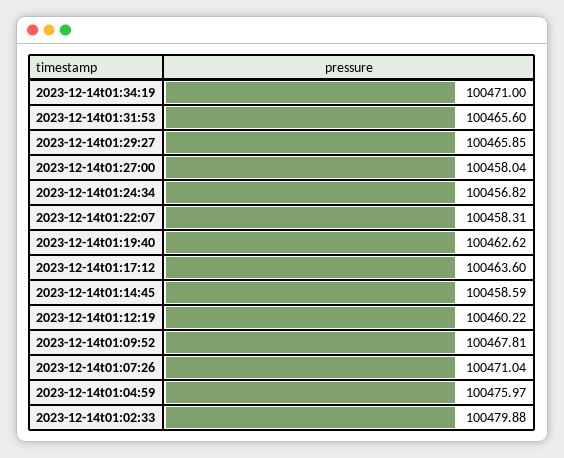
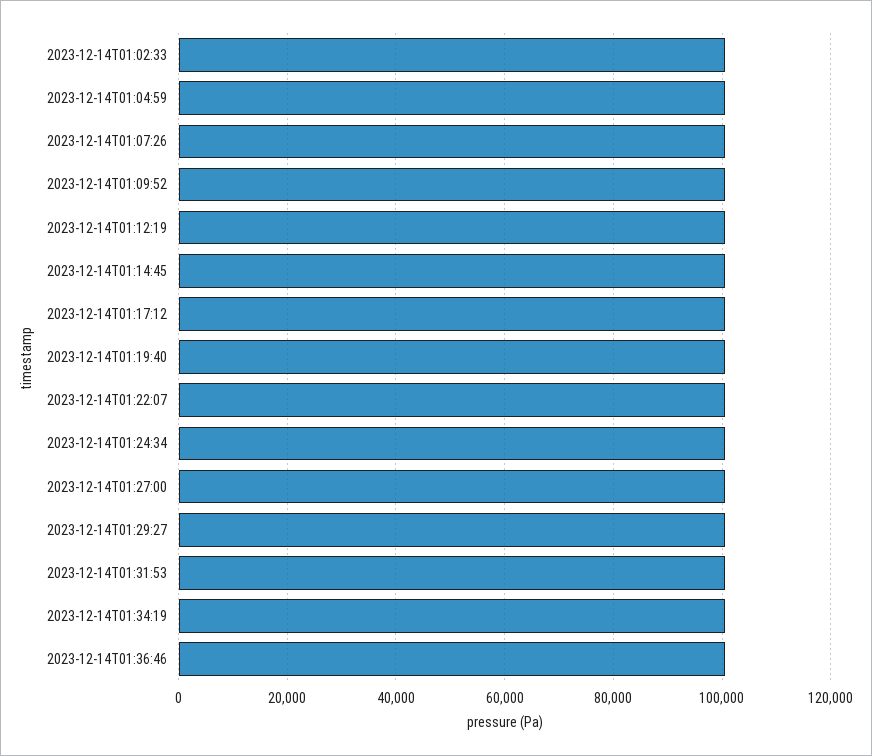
2023-12-14T01:36:46: none -> 100000

